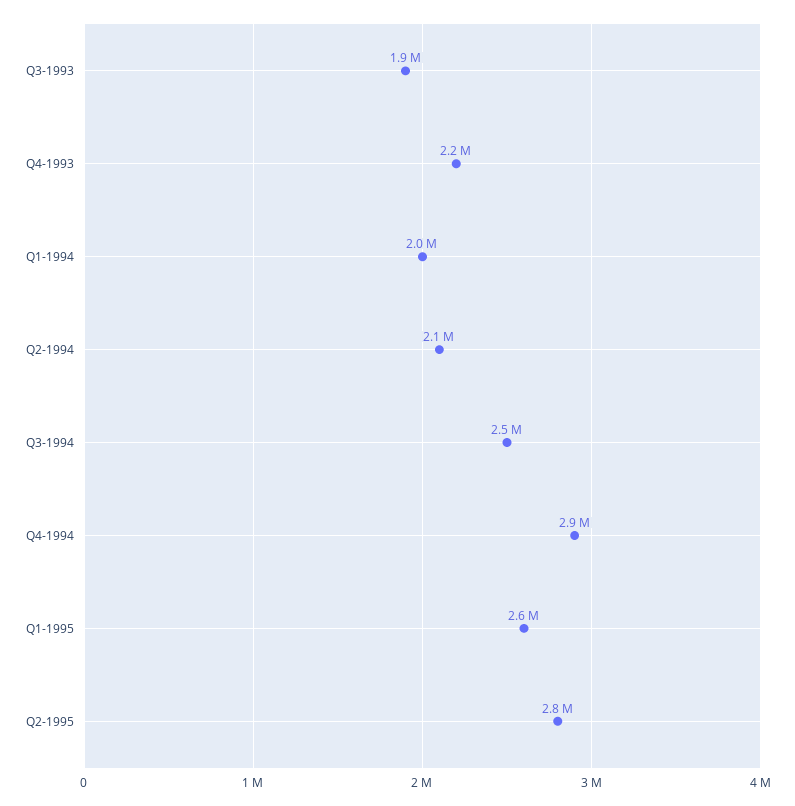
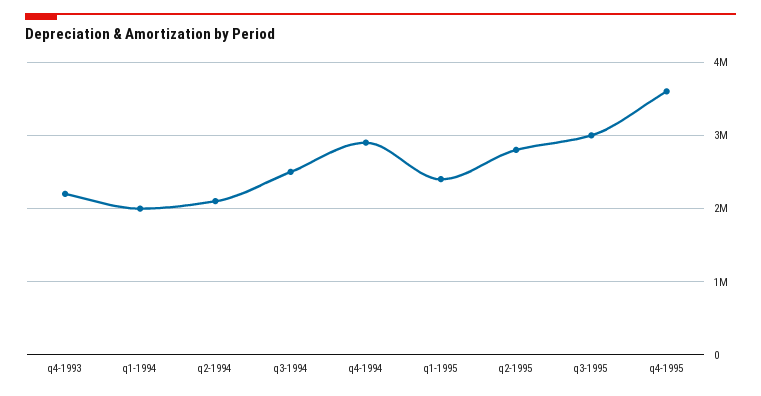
Q3-1993: 1900000 -> none
Q1-1995: 2600000 -> 2400000
q3-1995: none -> 3000000
q4-1995: none -> 3600000

